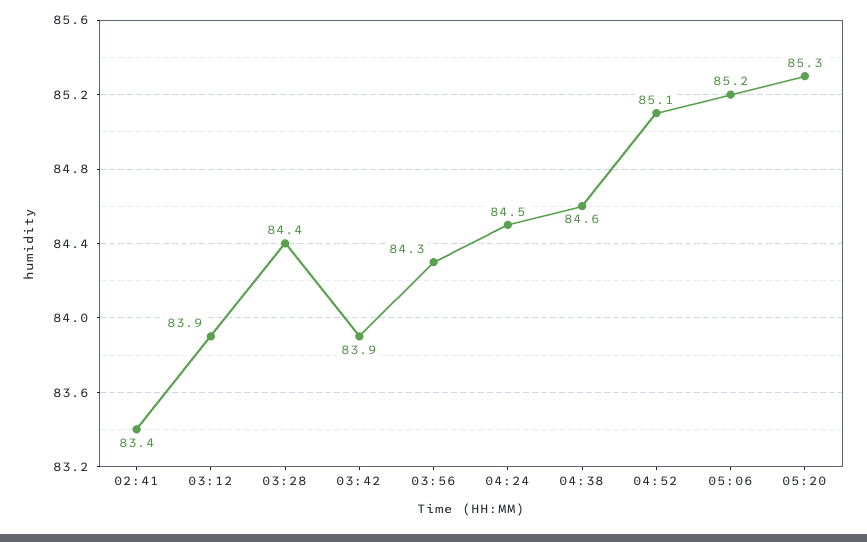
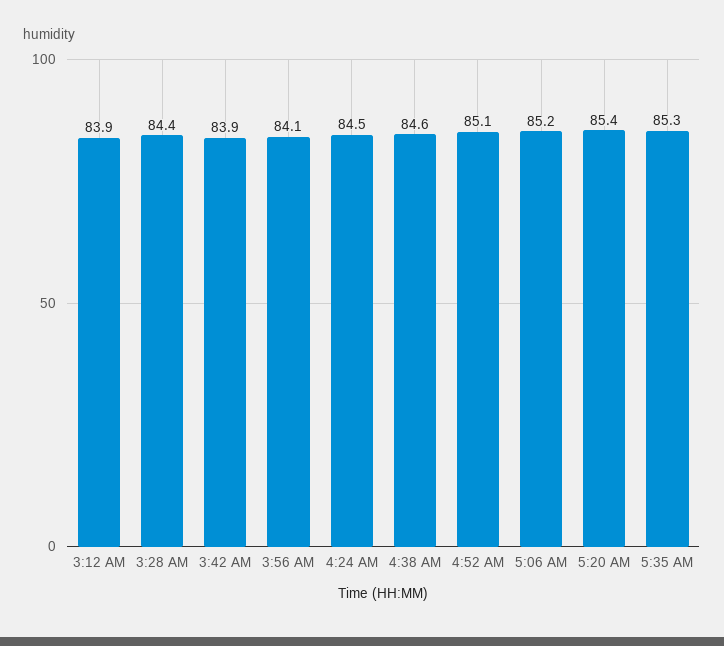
02:41: 83.4 -> none
03:56: 84.3 -> 84.1
05:20: 85.3 -> 85.4
5:35 AM: none -> 85.3

